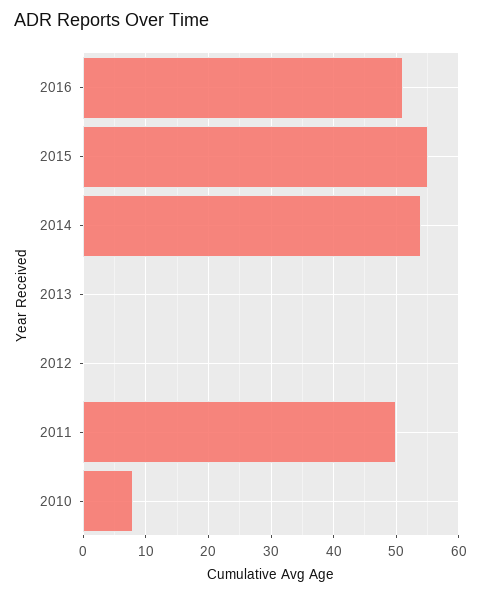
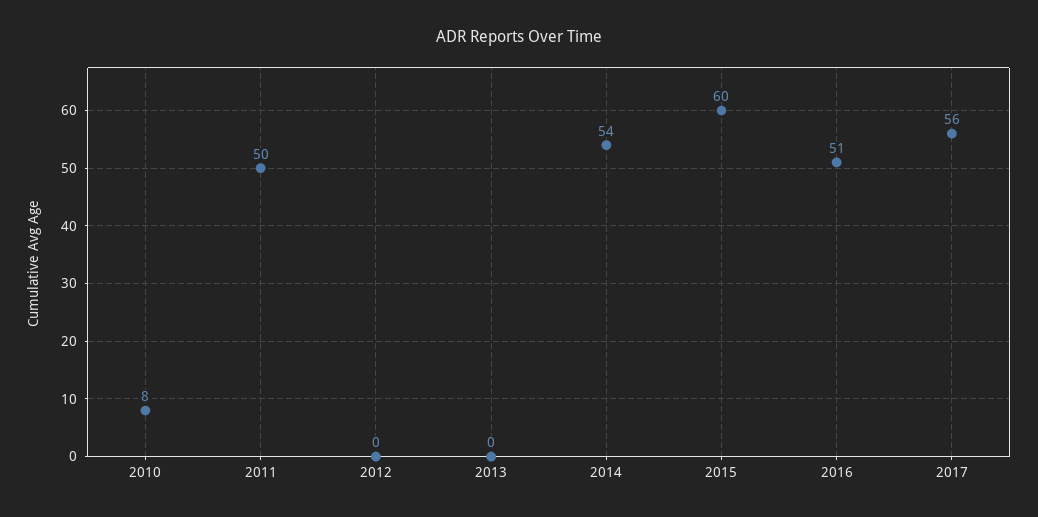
2015: 55 -> 60
2017: none -> 56

